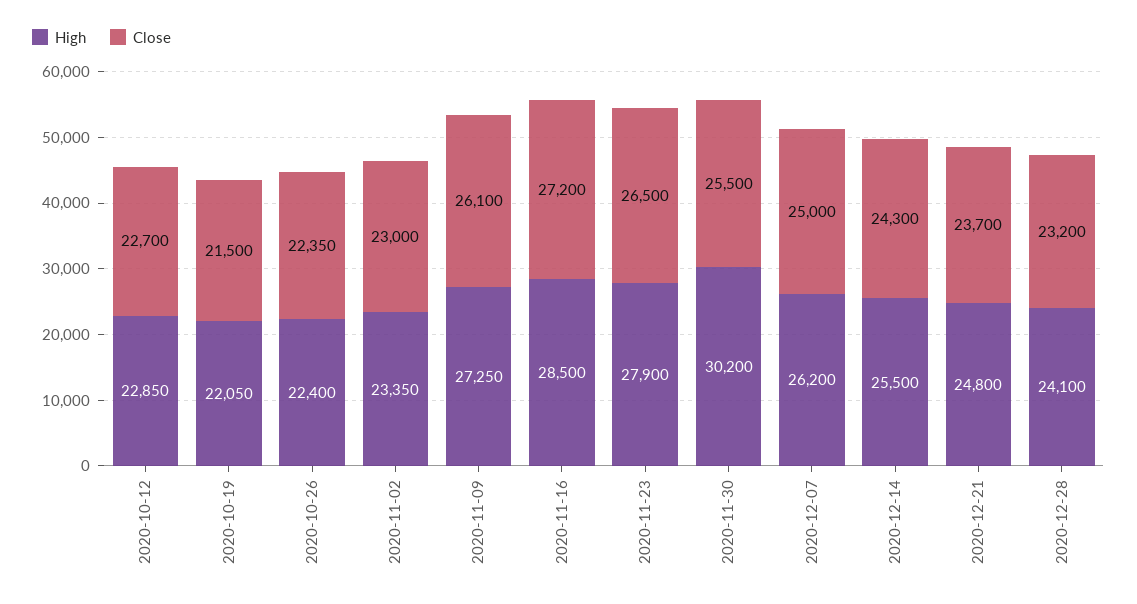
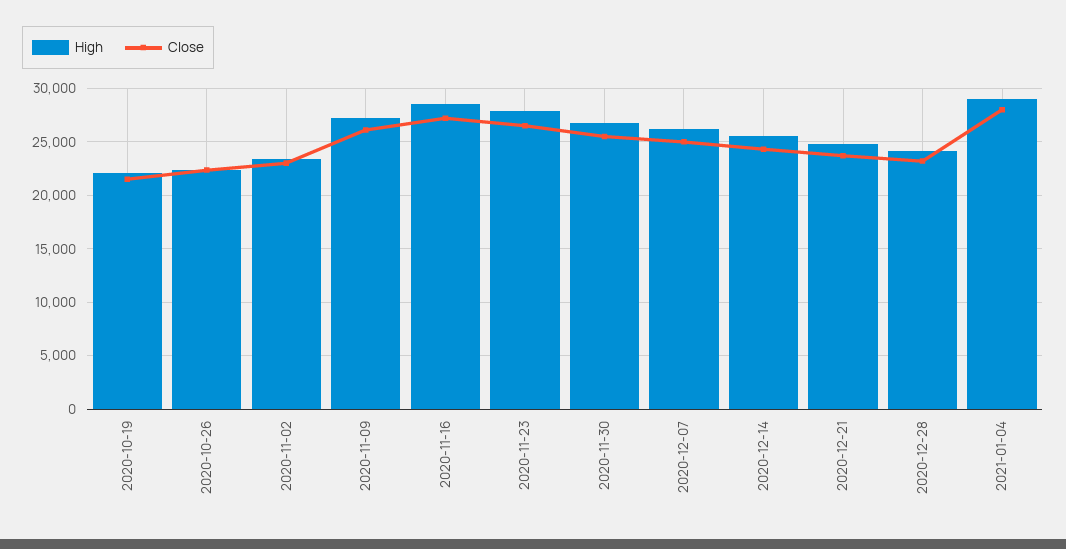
High, 2020-10-12: 22850 -> none
Close, 2020-10-12: 22700 -> none
High, 2020-11-30: 30200 -> 27000
High, 2021-01-04: none -> 29000
Close, 2021-01-04: none -> 28000

